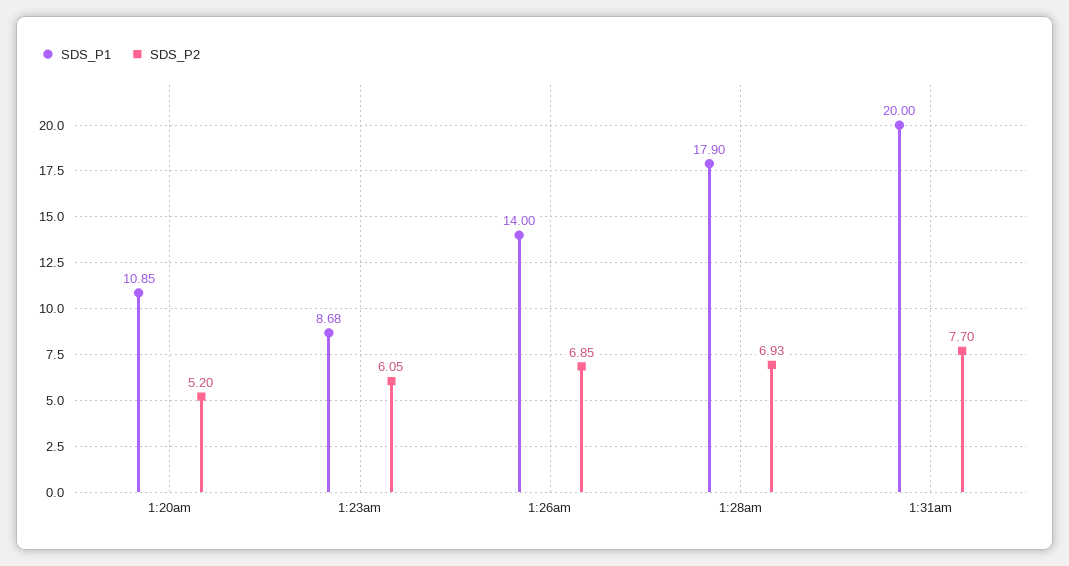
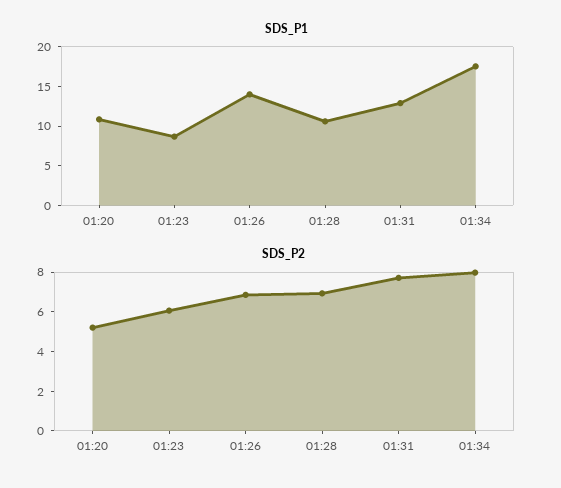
SDS_P1, 1:28am: 17.9 -> 10
SDS_P1, 1:31am: 20 -> 12.5
SDS_P1, 01:34: none -> 17.5
SDS_P2, 01:34: none -> 8

